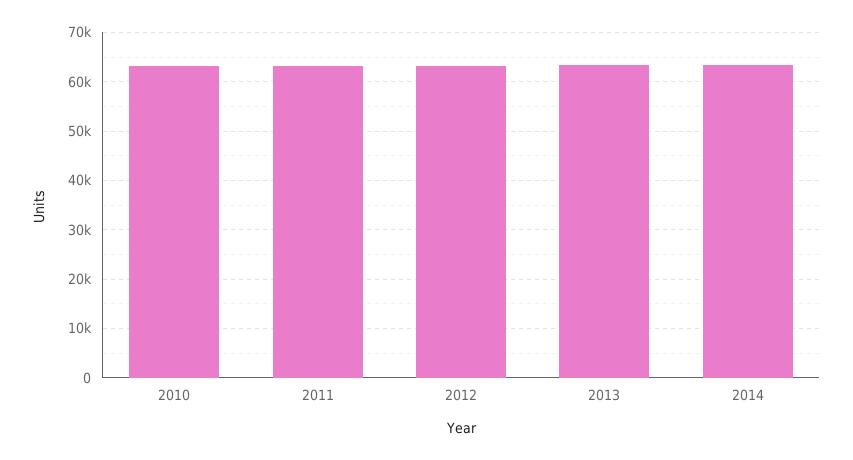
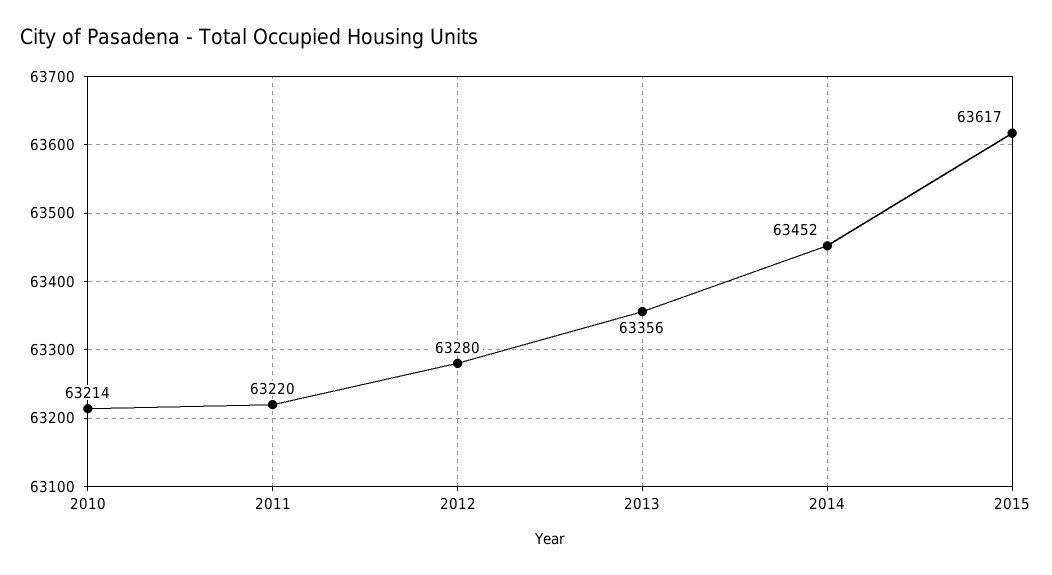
2015: none -> 63617

